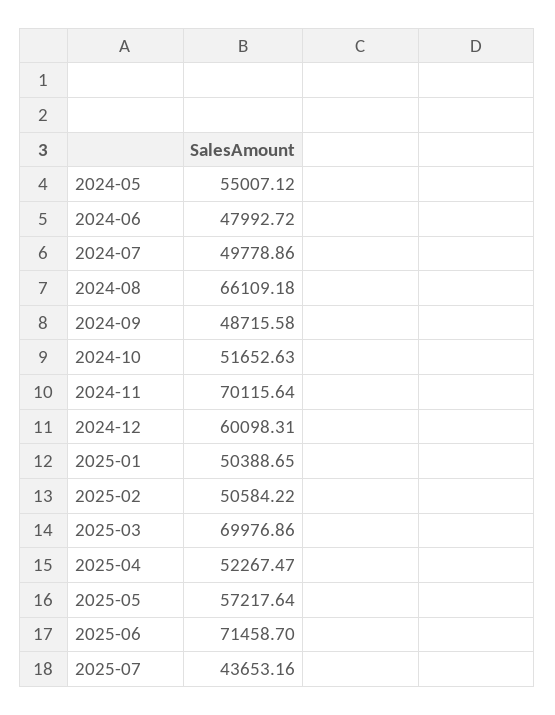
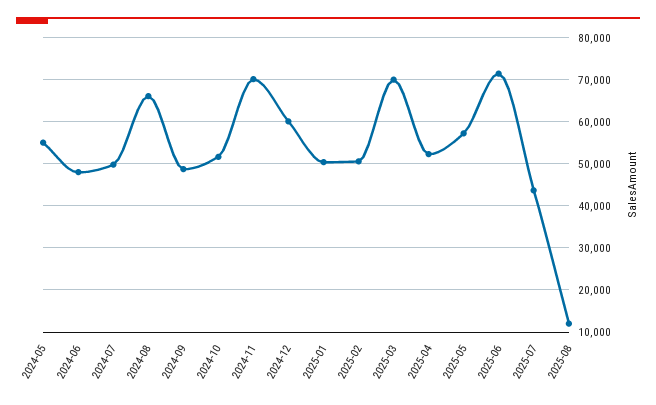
2025-08: none -> 12000

